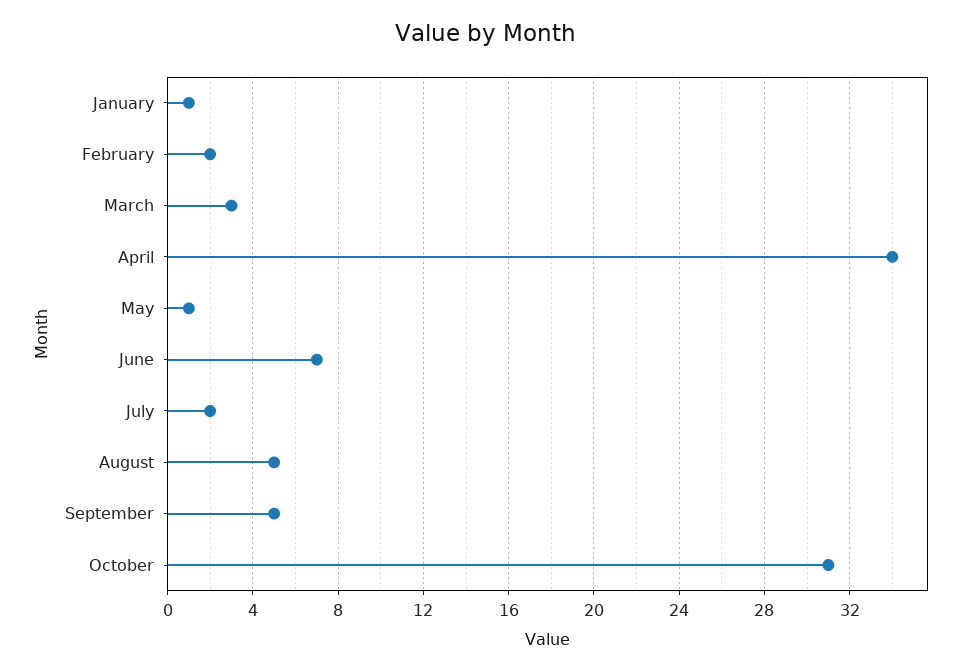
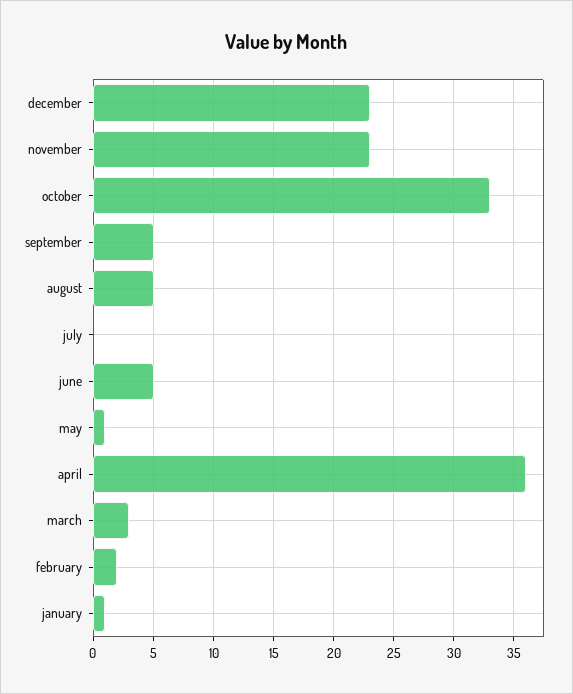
April: 34 -> 36
June: 7 -> 5
July: 2 -> 0
October: 31 -> 33
december: none -> 23
november: none -> 23

